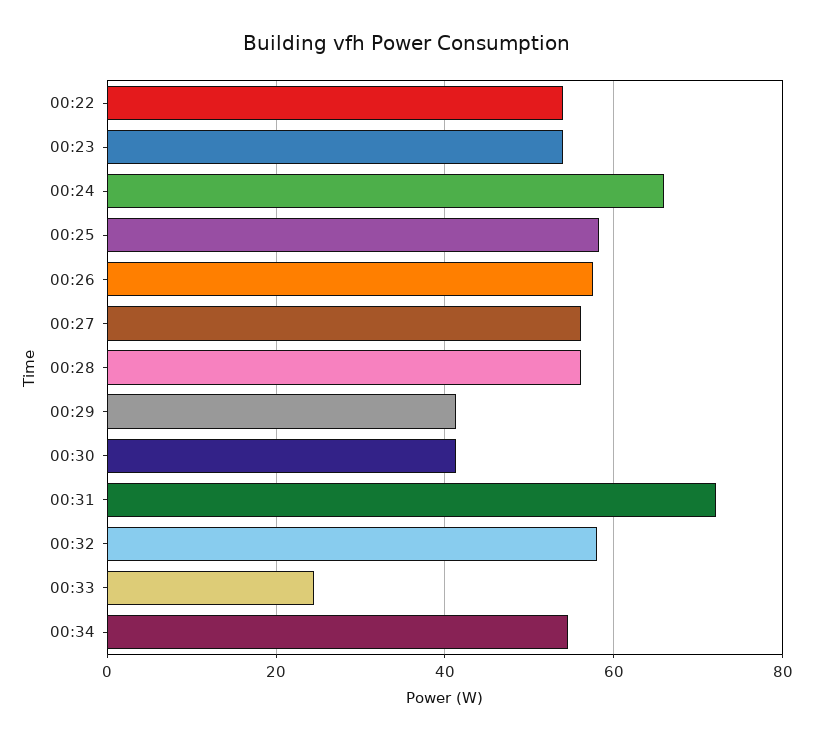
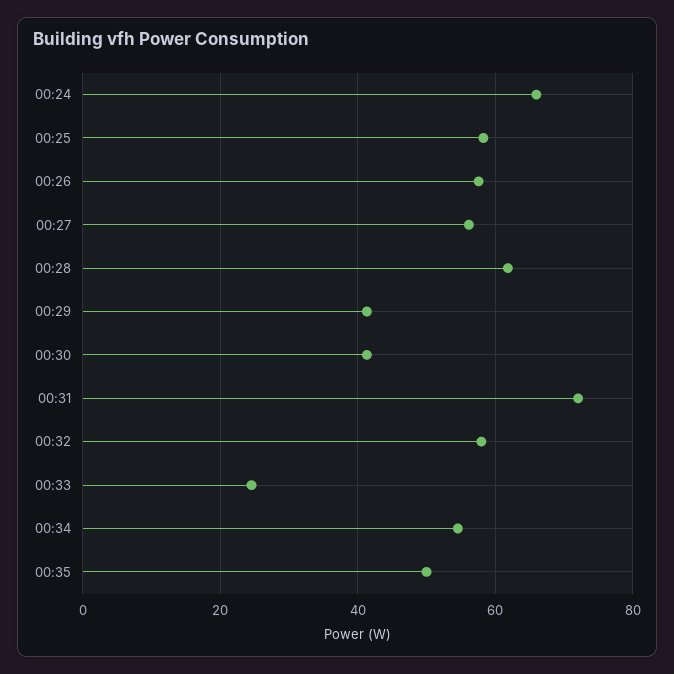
00:22: 54 -> none
00:23: 54 -> none
00:28: 56 -> 62
00:35: none -> 50

